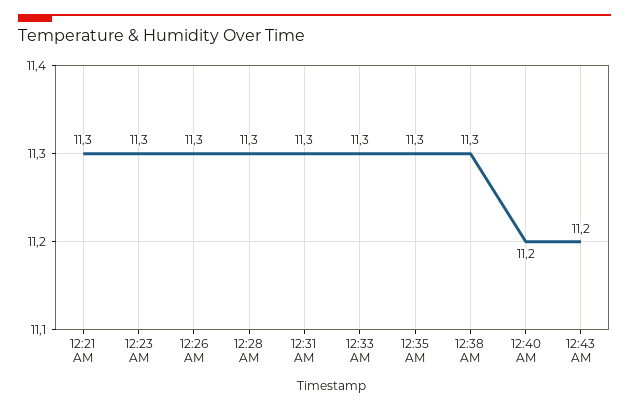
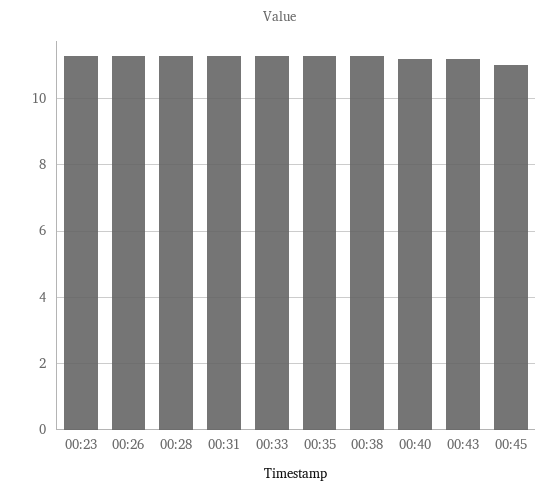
12:21 AM: 11.3 -> none
00:45: none -> 11

